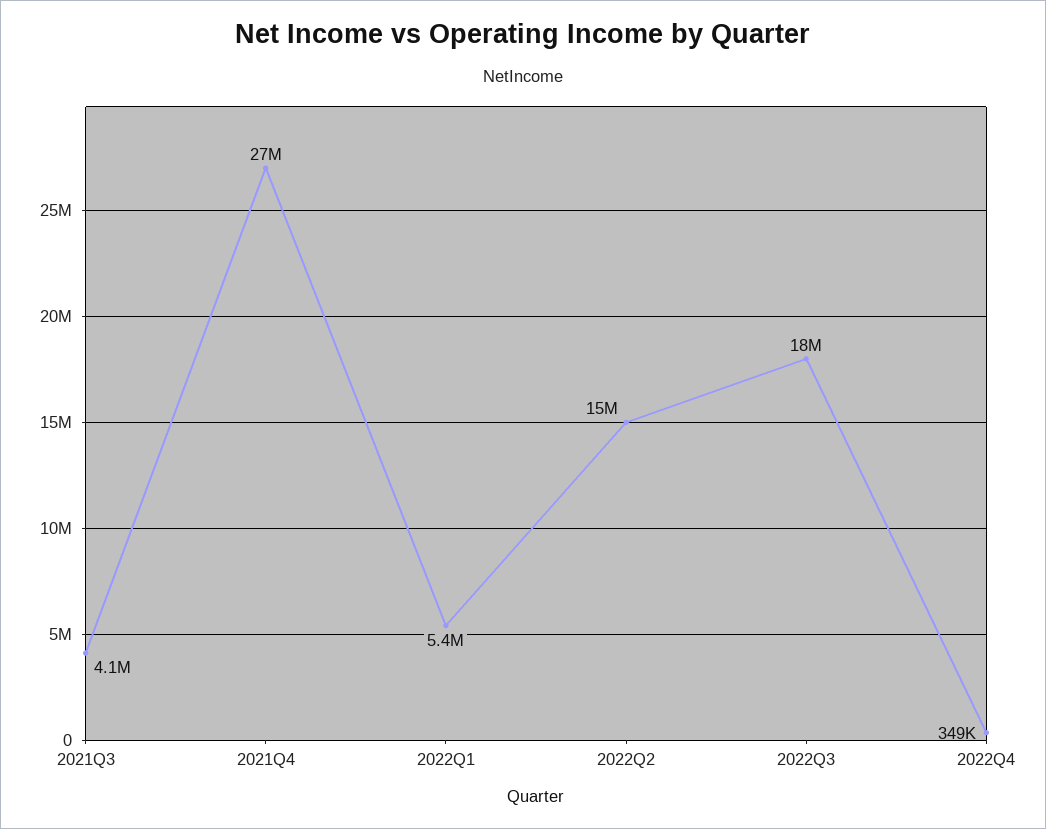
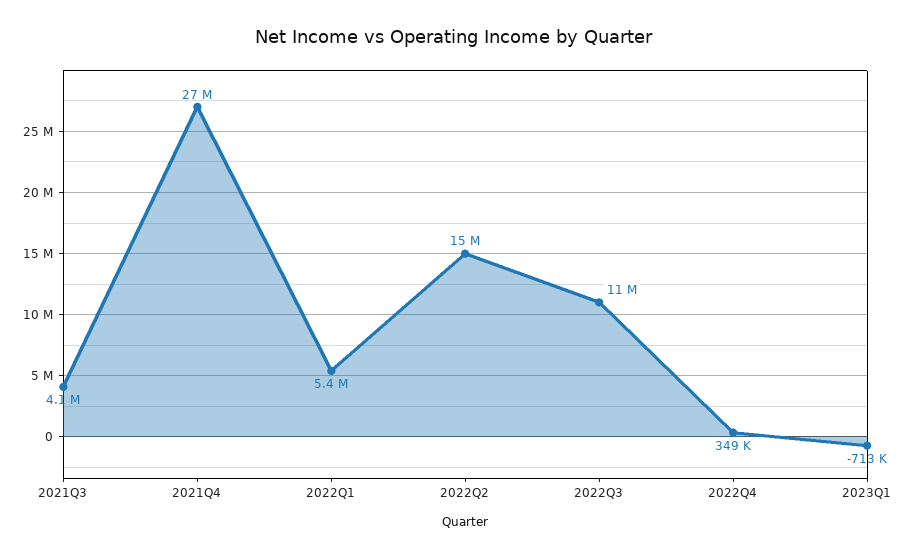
2022Q3: 18000000 -> 11000000
2023Q1: none -> -713000

